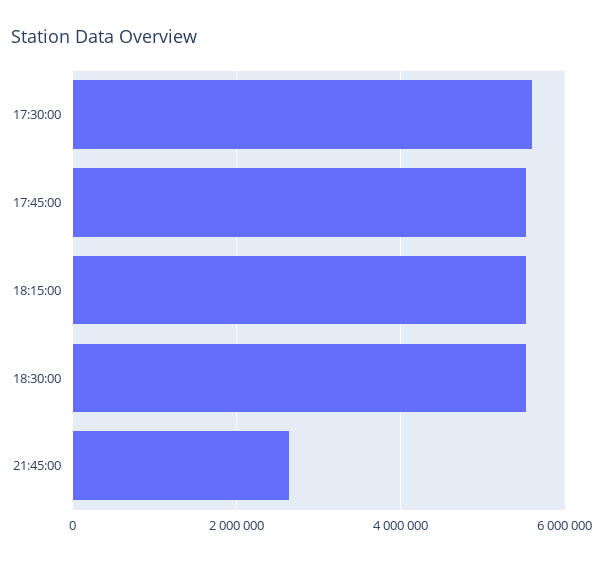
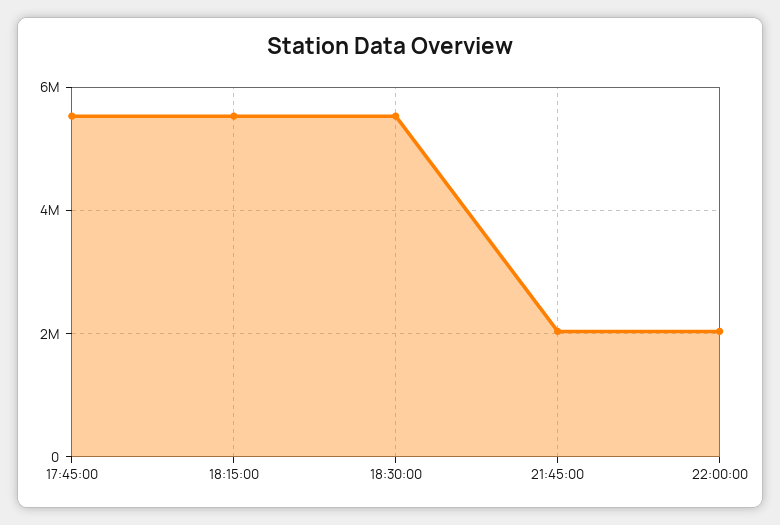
17:30:00: 5600000 -> none
21:45:00: 2600000 -> 2000000
22:00:00: none -> 2000000

